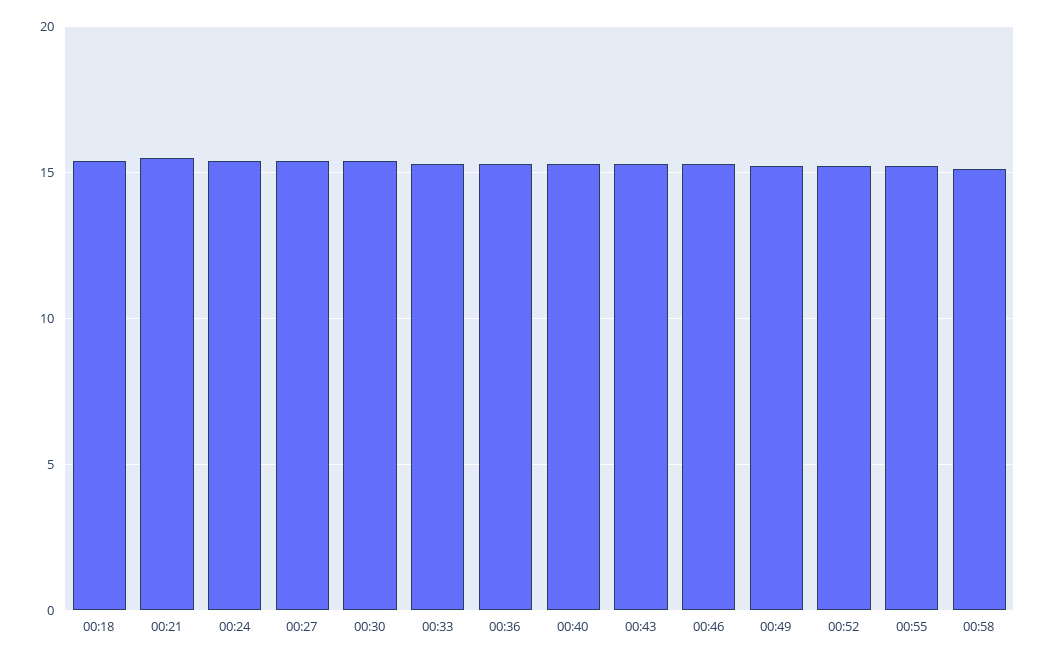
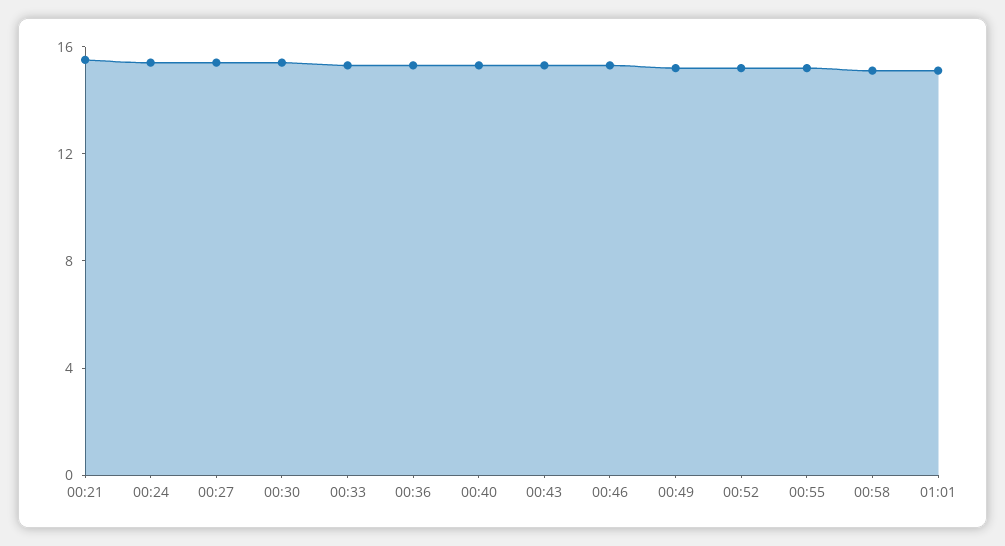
00:18: 15.5 -> none
01:01: none -> 15

